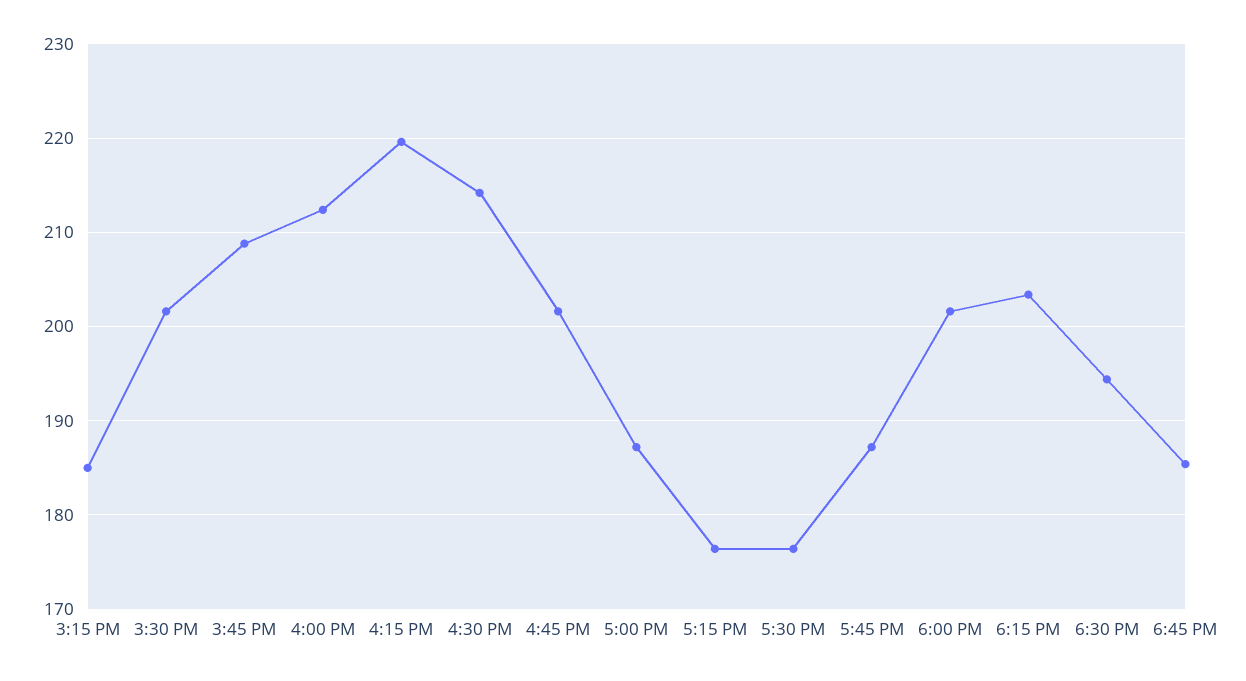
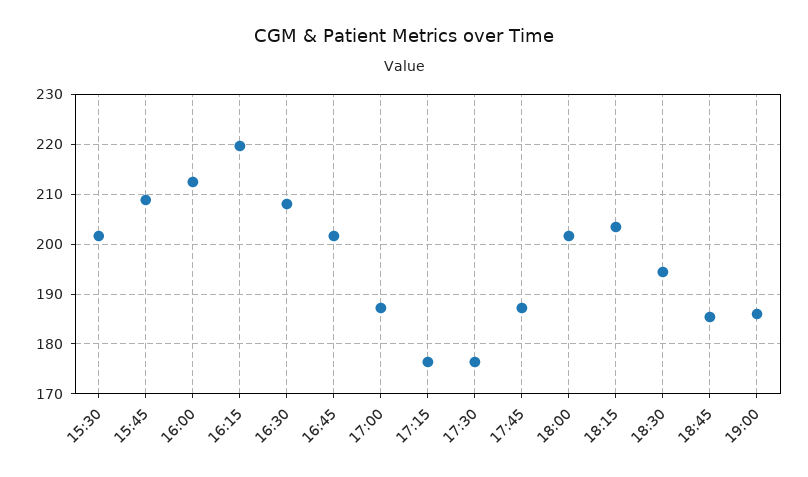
3:15 PM: 185 -> none
4:30 PM: 214 -> 208
19:00: none -> 186

